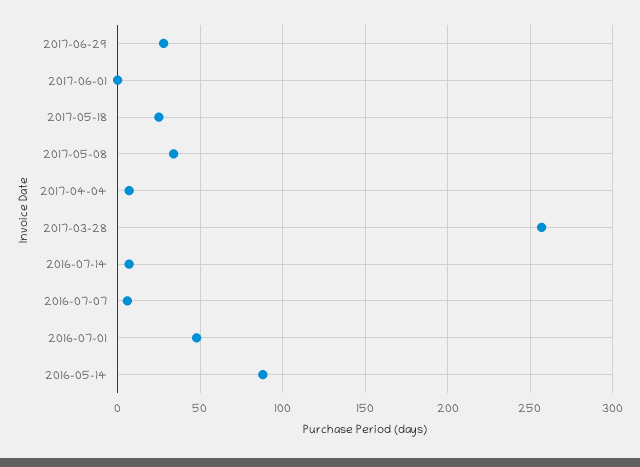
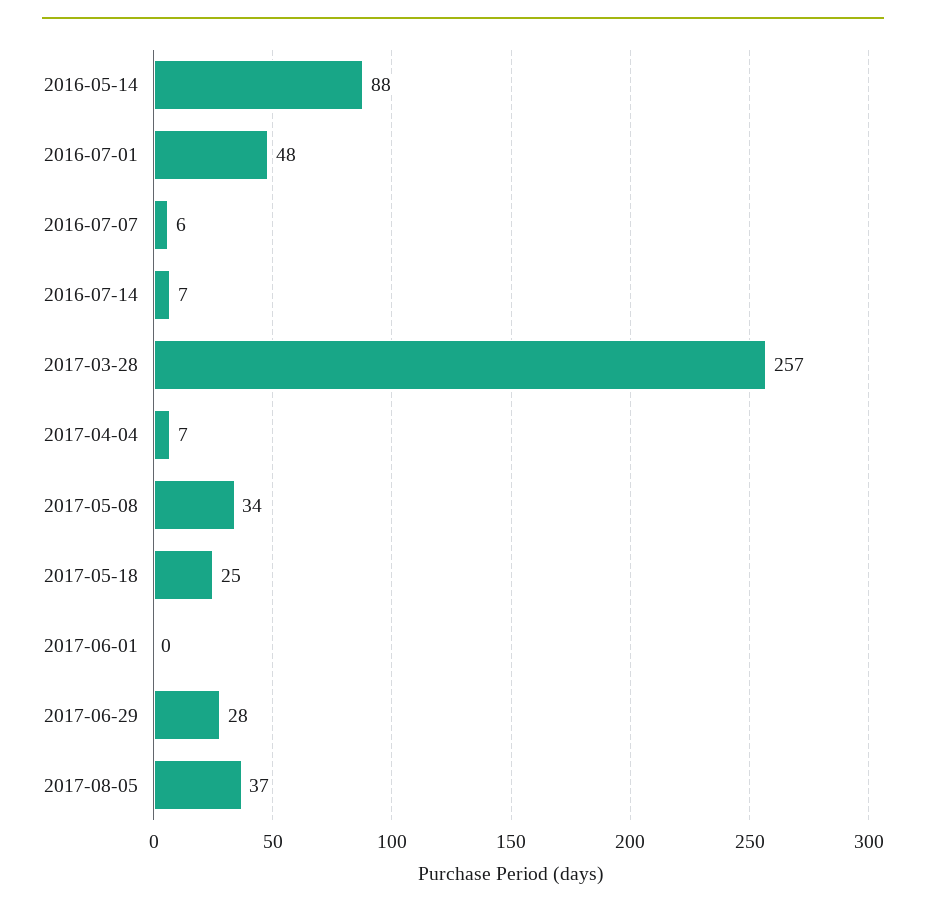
2017-08-05: none -> 37

